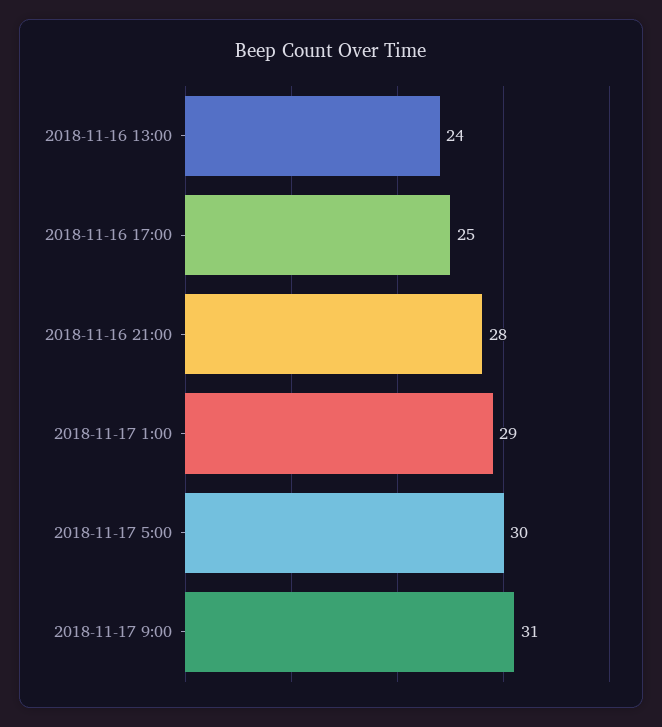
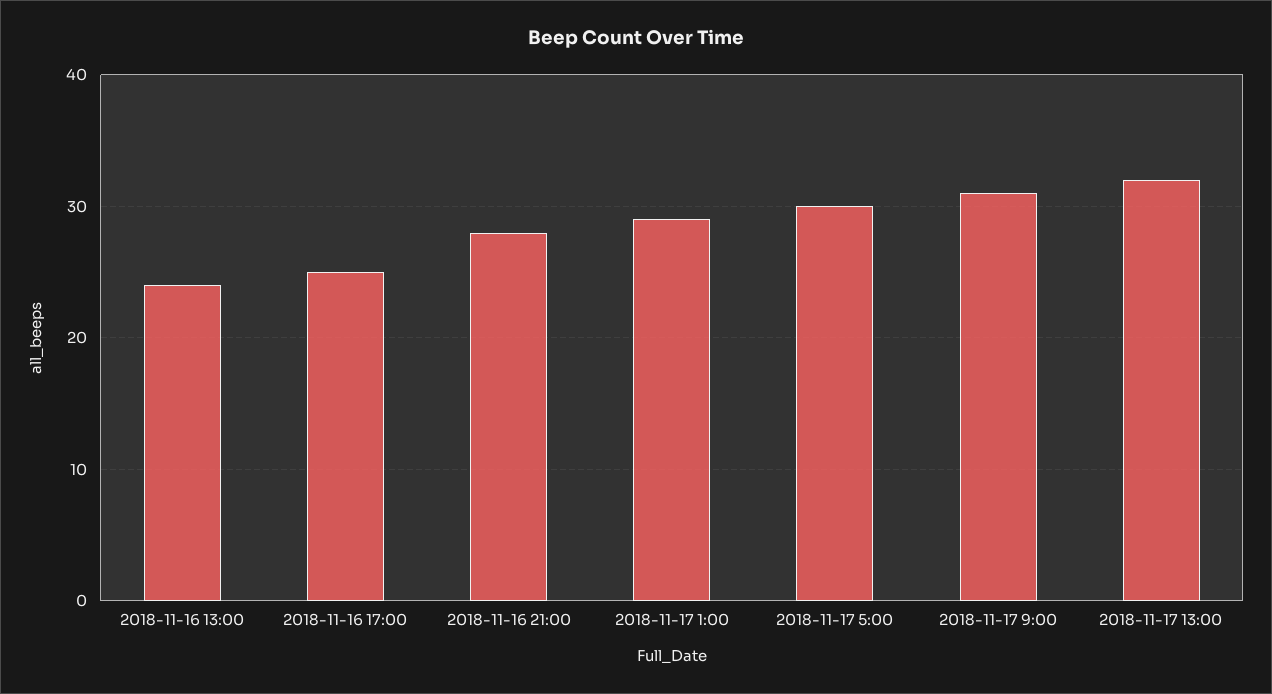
2018-11-17 13:00: none -> 32

